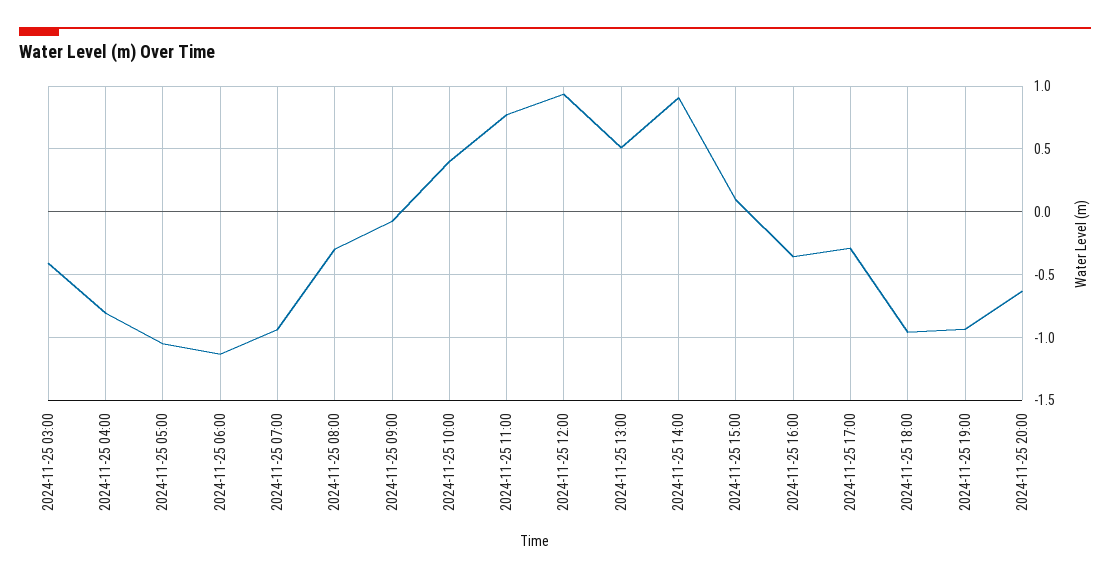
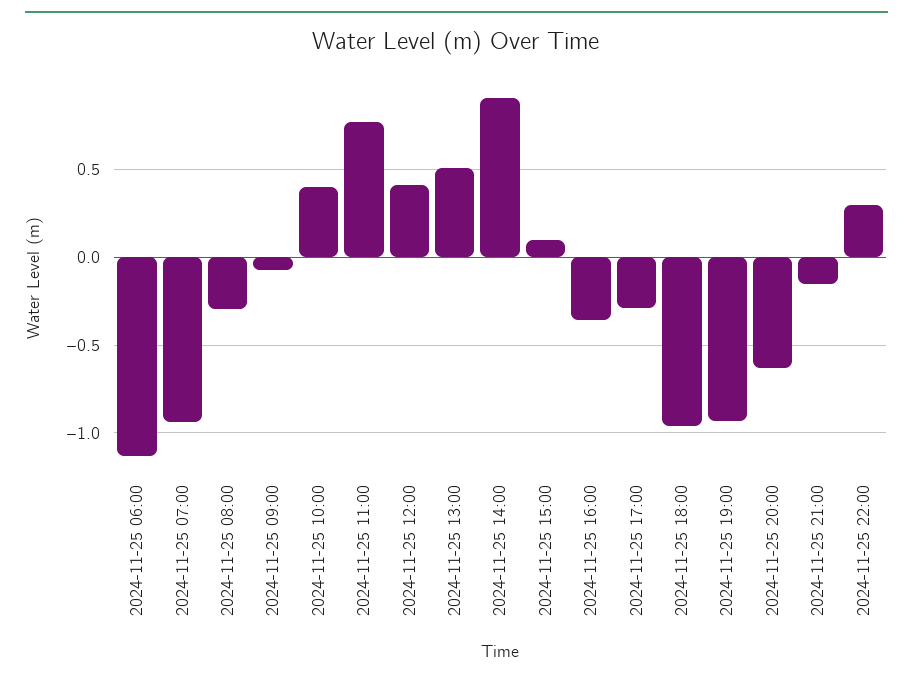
2024-11-25 03:00: -0.4 -> none
2024-11-25 04:00: -0.8 -> none
2024-11-25 05:00: -1.05 -> none
2024-11-25 12:00: 0.95 -> 0.4
2024-11-25 21:00: none -> -0.15
2024-11-25 22:00: none -> 0.3

